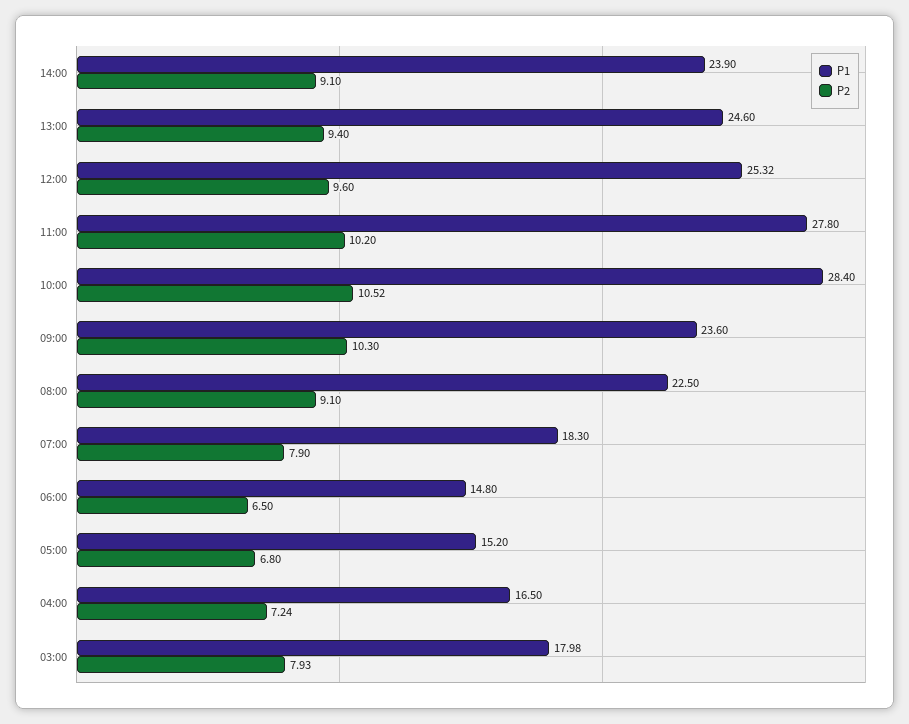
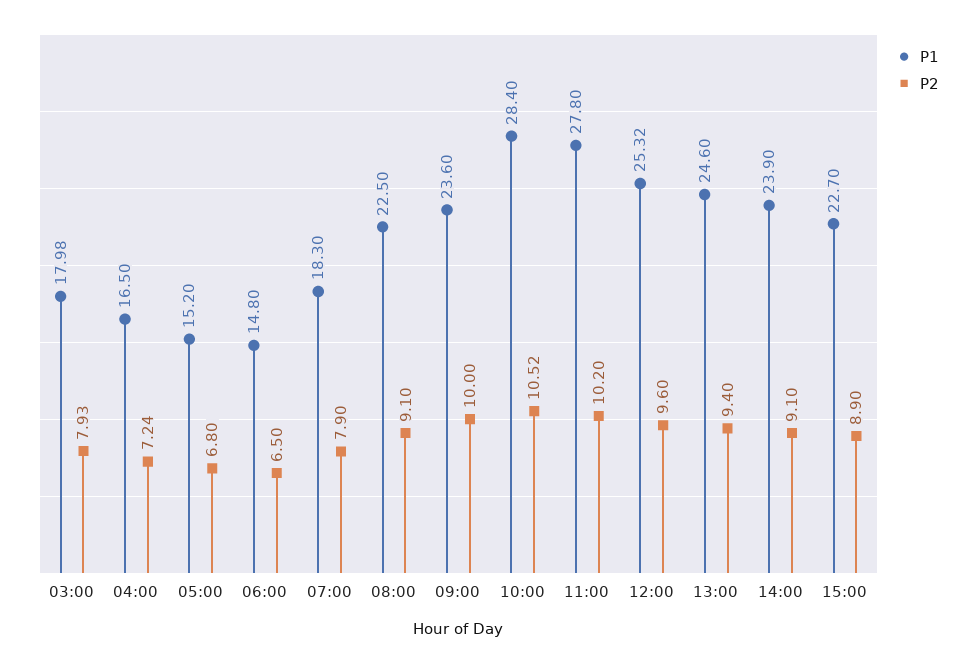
P2, 09:00: 10.3 -> 10
P1, 15:00: none -> 22.7
P2, 15:00: none -> 8.9

